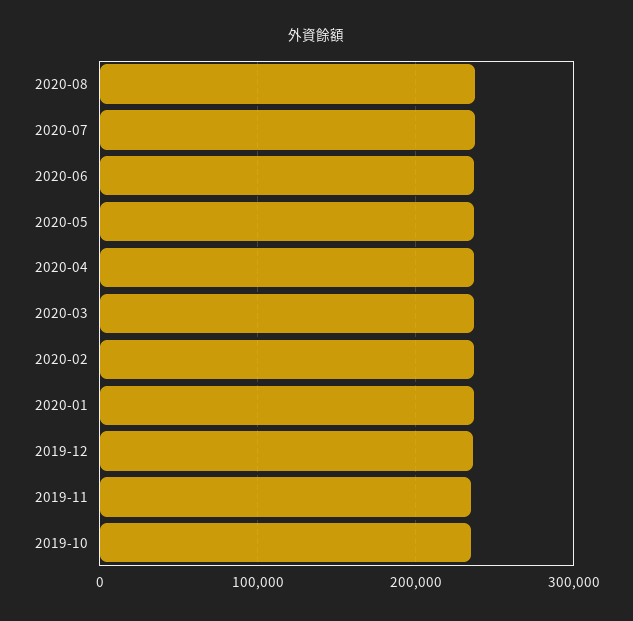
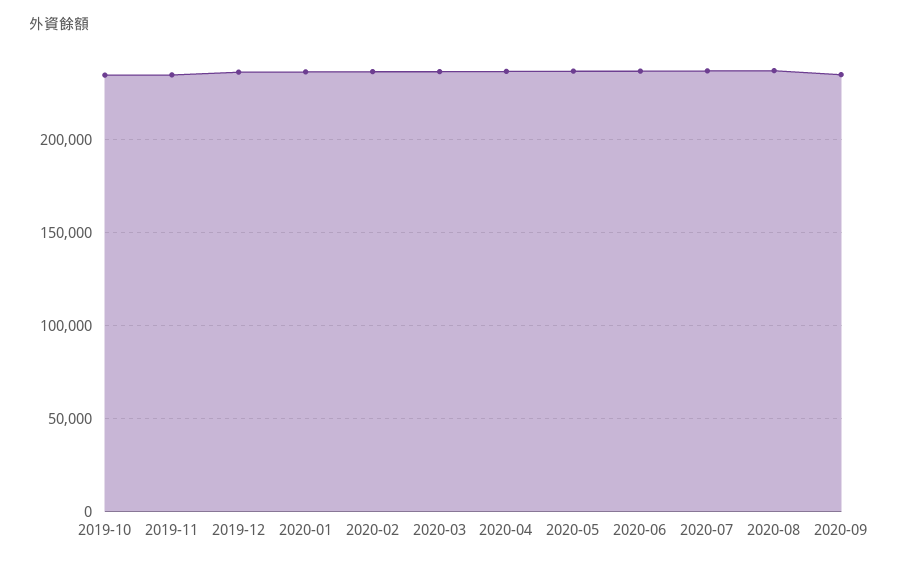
2020-09: none -> 235000

